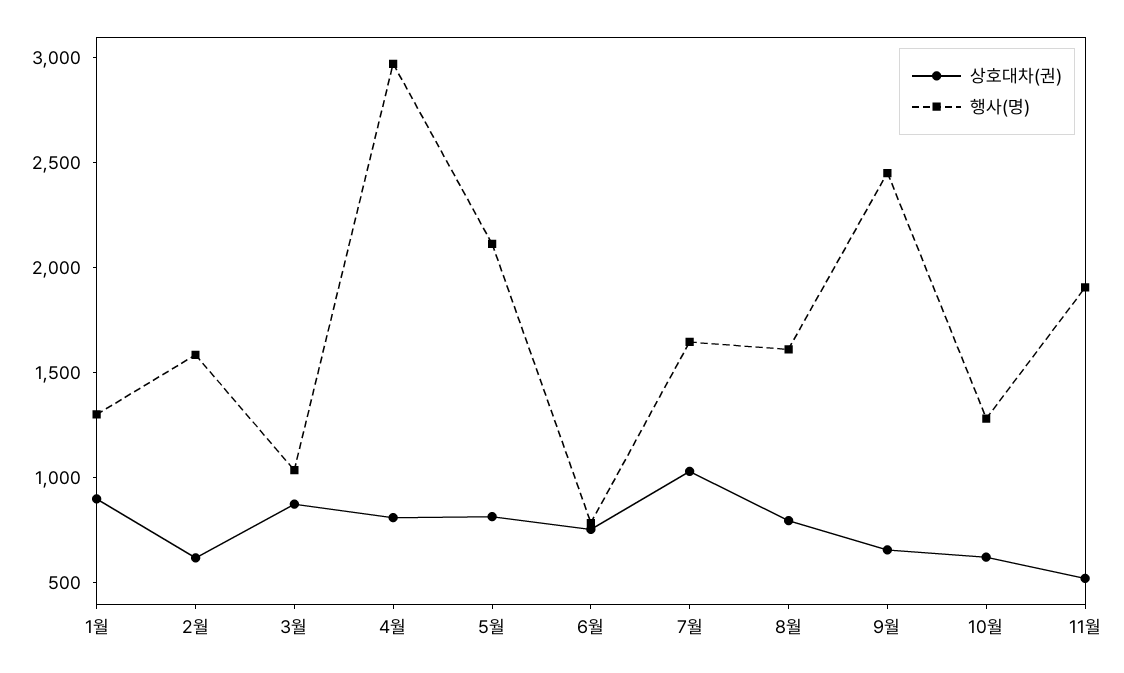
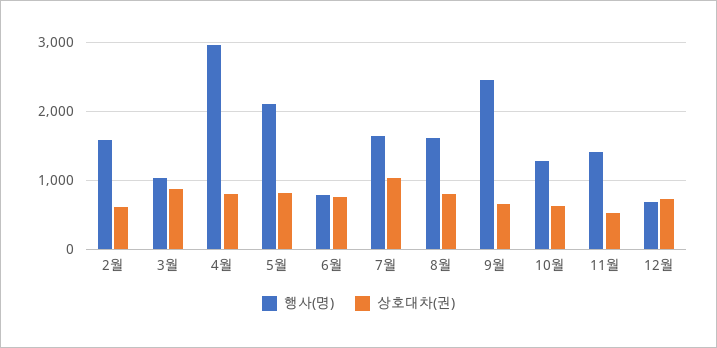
상호대차(권), 1월: 900 -> none
행사(명), 1월: 1300 -> none
행사(명), 11월: 1900 -> 1400
행사(명), 12월: none -> 700
상호대차(권), 12월: none -> 700

